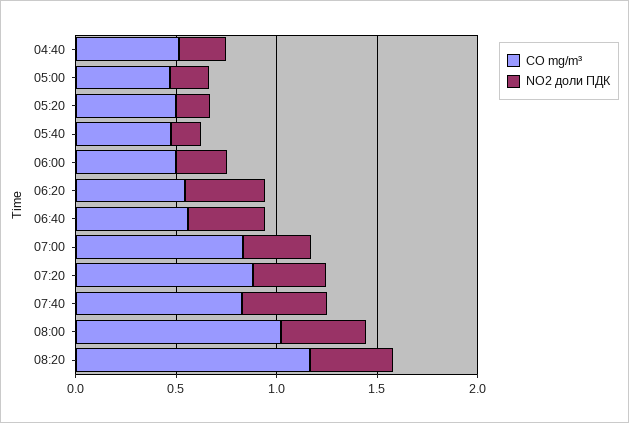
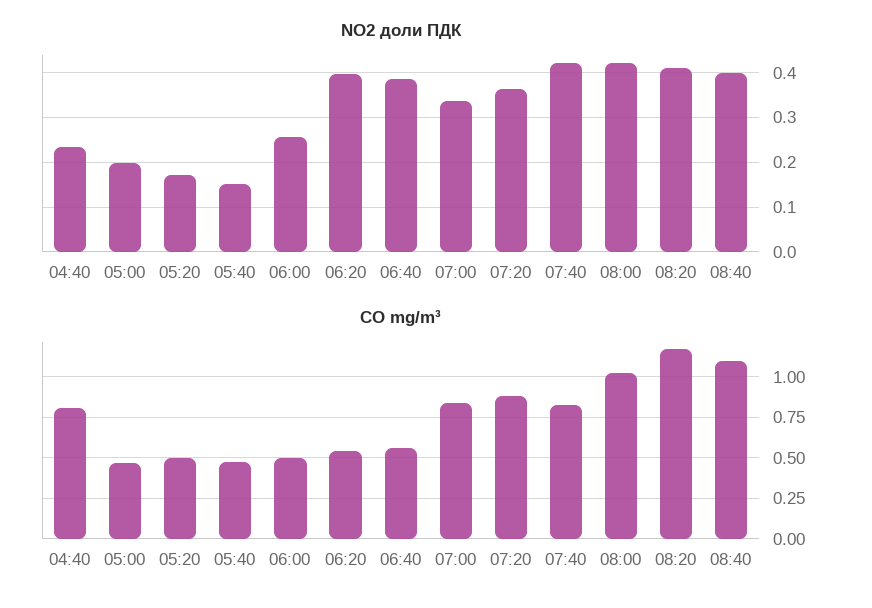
CO mg/m³, 04:40: 0.5 -> 0.8
NO2 доли ПДК, 08:40: none -> 0.4
CO mg/m³, 08:40: none -> 1.1

